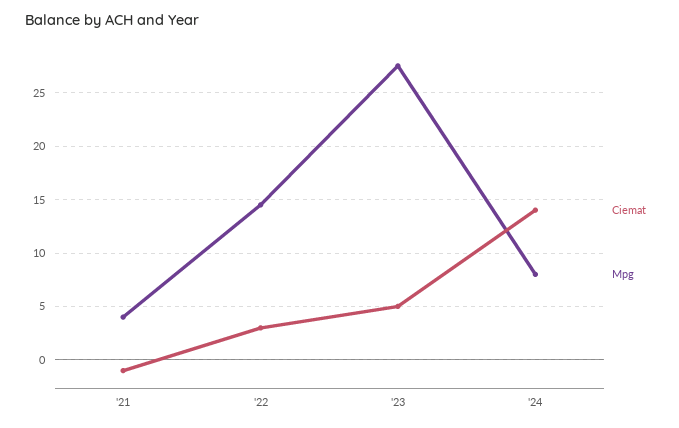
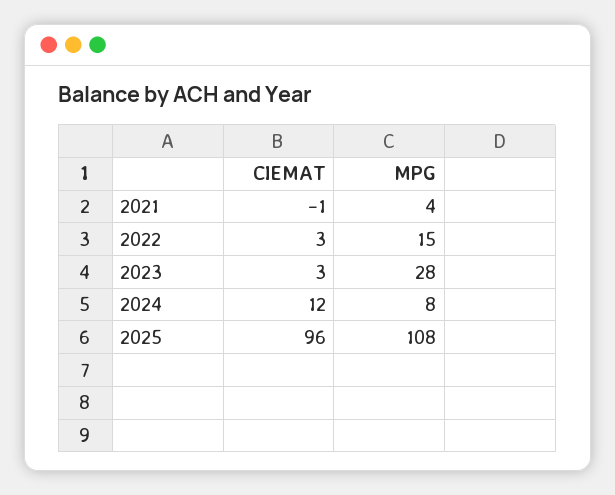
Ciemat, '23: 5 -> 3
Ciemat, '24: 14 -> 12
Ciemat, 2025: none -> 96
Mpg, 2025: none -> 108

